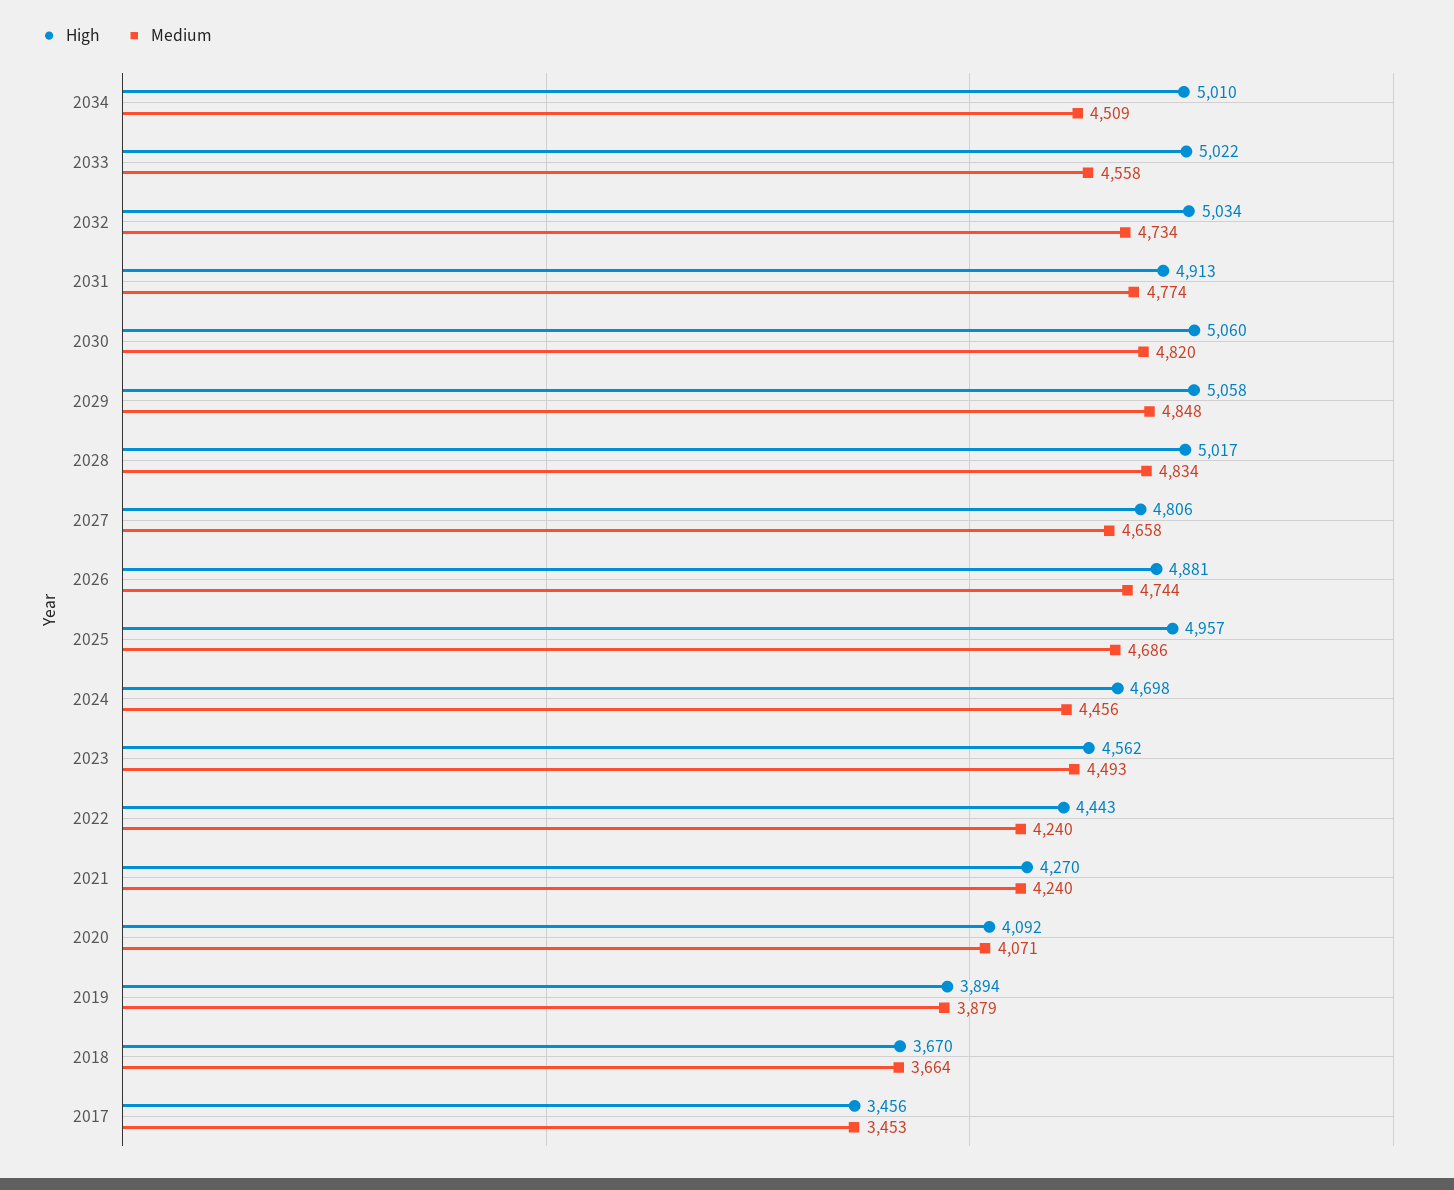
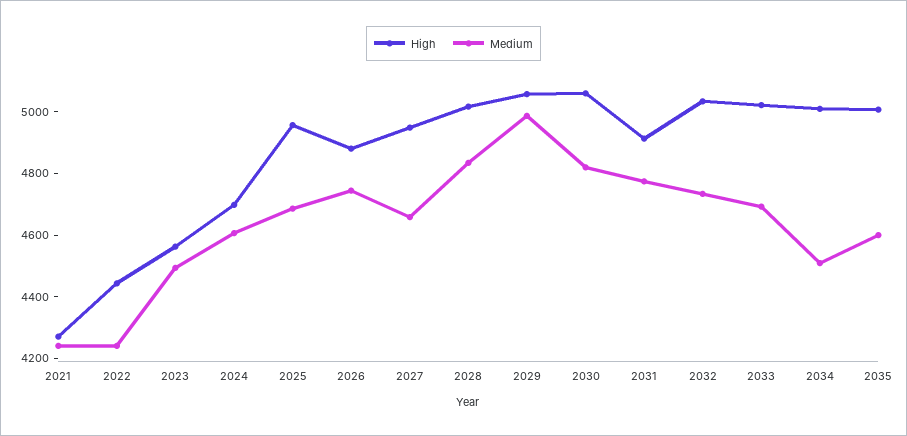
Medium, 2033: 4558 -> 4700
Medium, 2029: 4848 -> 5000
High, 2027: 4806 -> 4950
Medium, 2024: 4456 -> 4600
High, 2020: 4092 -> none
Medium, 2020: 4071 -> none
High, 2019: 3894 -> none
Medium, 2019: 3879 -> none
High, 2018: 3670 -> none
Medium, 2018: 3664 -> none
High, 2017: 3456 -> none
Medium, 2017: 3453 -> none
High, 2035: none -> 5000
Medium, 2035: none -> 4600

